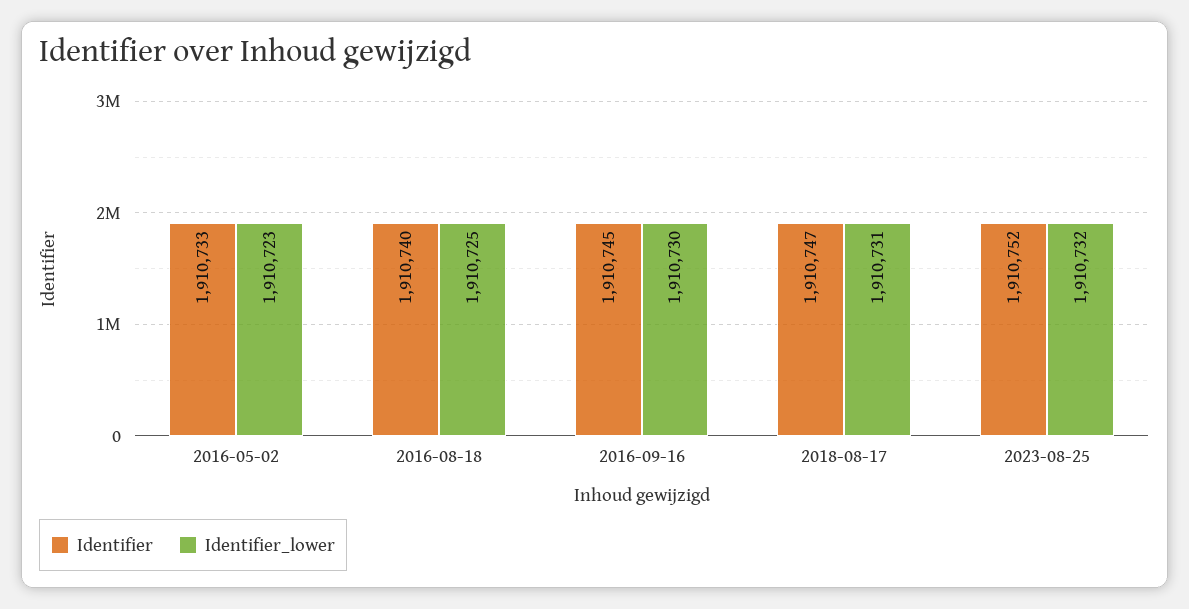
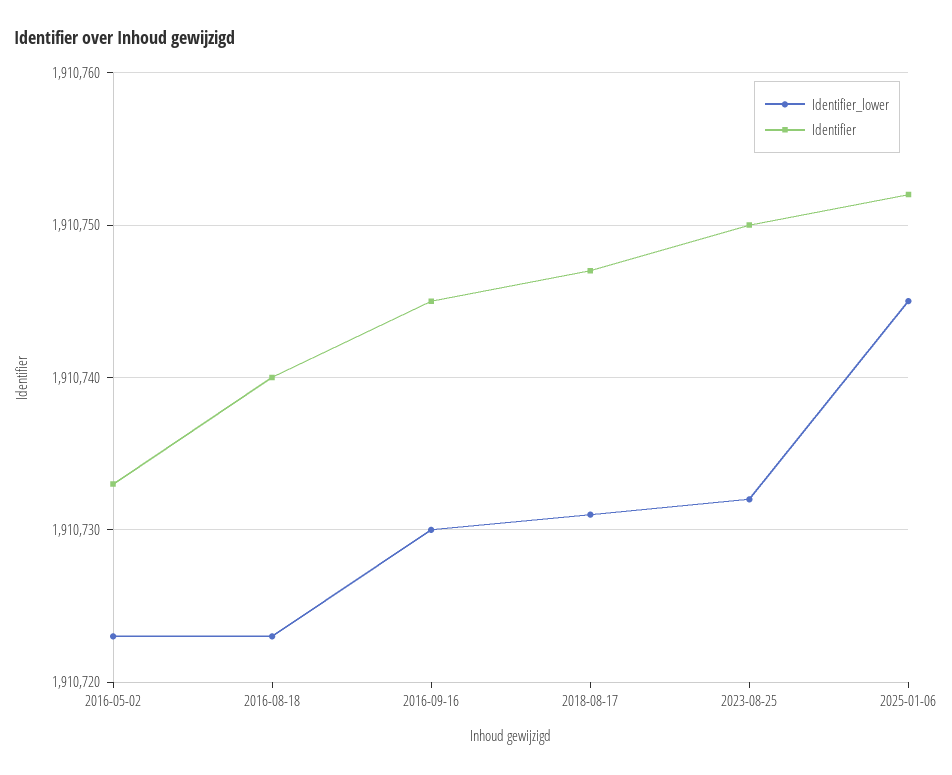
Identifier_lower, 2016-08-18: 1910725 -> 1910723
Identifier, 2023-08-25: 1910752 -> 1910750
Identifier_lower, 2025-01-06: none -> 1910745
Identifier, 2025-01-06: none -> 1910752

